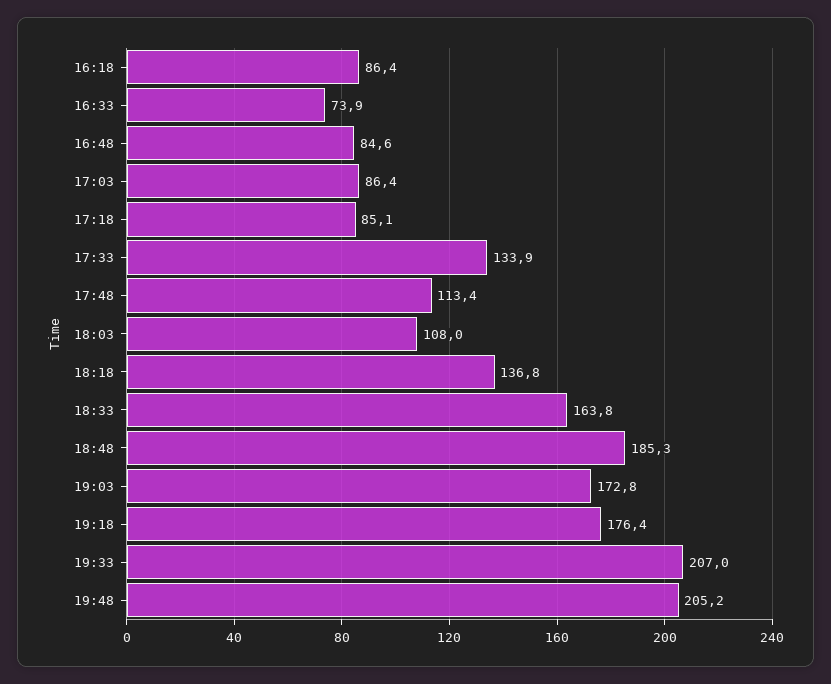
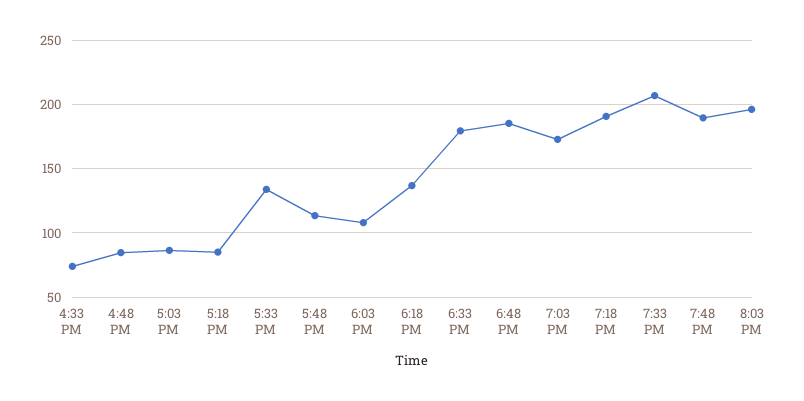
16:18: 86.4 -> none
18:33: 163.8 -> 180
19:18: 176.4 -> 190
19:48: 205.2 -> 190
8:03 PM: none -> 195

